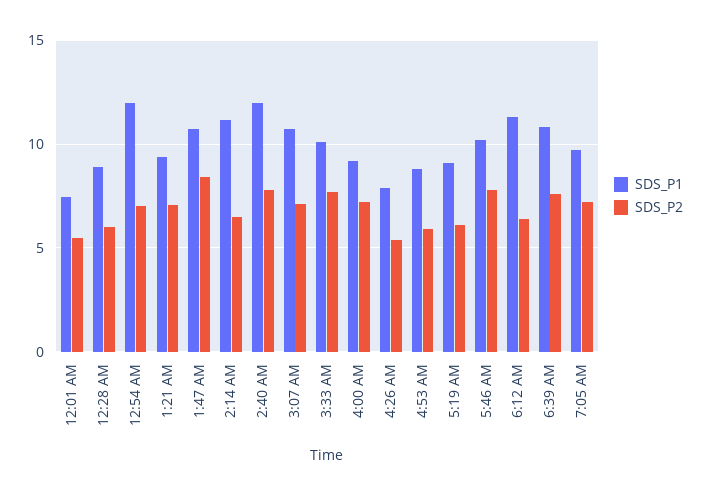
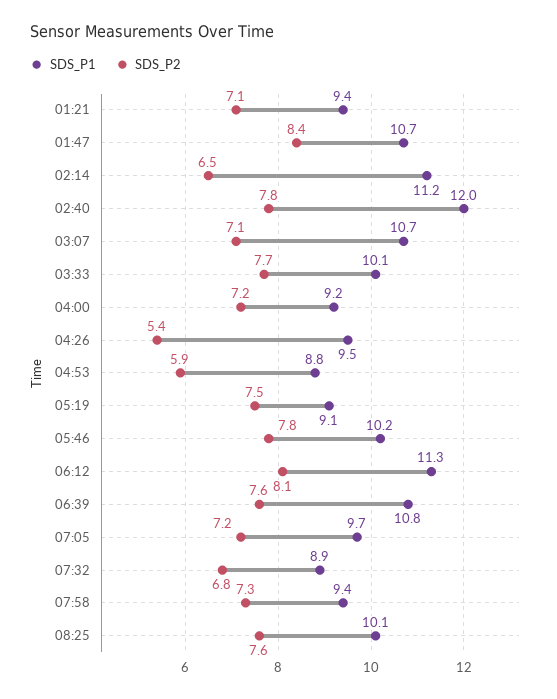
SDS_P1, 12:01 AM: 7.5 -> none
SDS_P2, 12:01 AM: 5.5 -> none
SDS_P1, 12:28 AM: 9 -> none
SDS_P2, 12:28 AM: 6 -> none
SDS_P1, 12:54 AM: 12 -> none
SDS_P2, 12:54 AM: 7 -> none
SDS_P1, 4:26 AM: 8 -> 9.5
SDS_P2, 5:19 AM: 6 -> 7.5
SDS_P2, 6:12 AM: 6.5 -> 8.1
SDS_P1, 07:32: none -> 8.9
SDS_P2, 07:32: none -> 6.8
SDS_P1, 07:58: none -> 9.4
SDS_P2, 07:58: none -> 7.3
SDS_P1, 08:25: none -> 10.1
SDS_P2, 08:25: none -> 7.6

